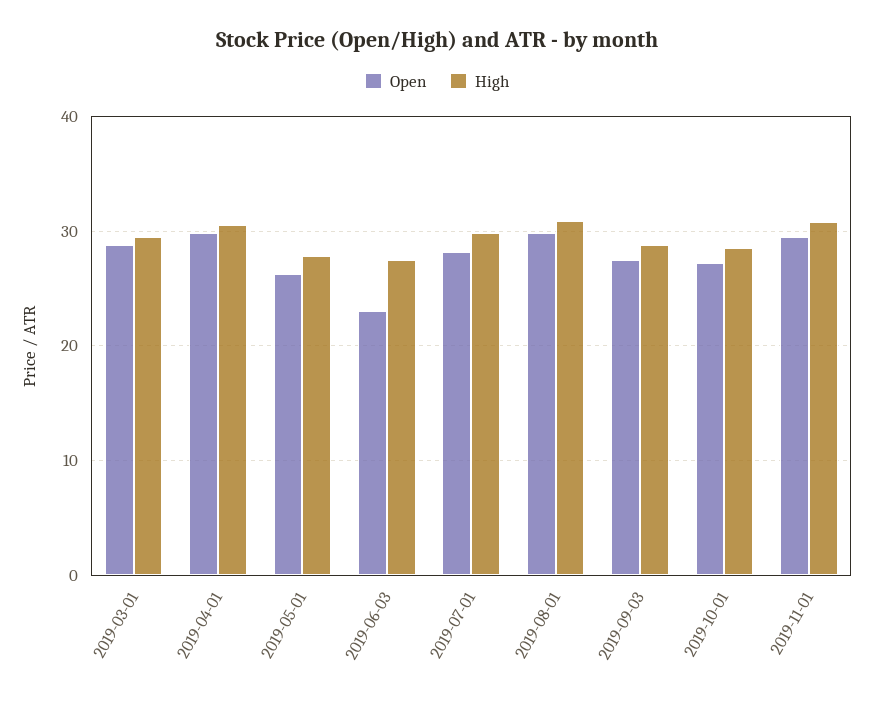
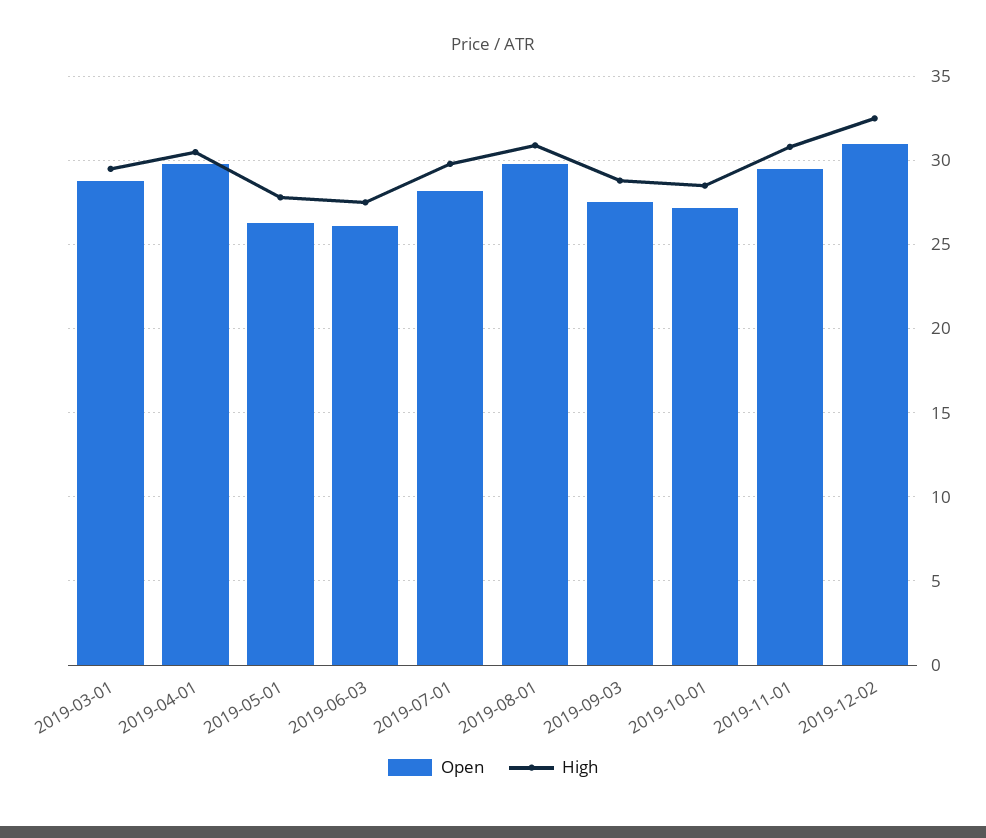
Open, 2019-06-03: 23 -> 26
Open, 2019-12-02: none -> 31
High, 2019-12-02: none -> 32.5

